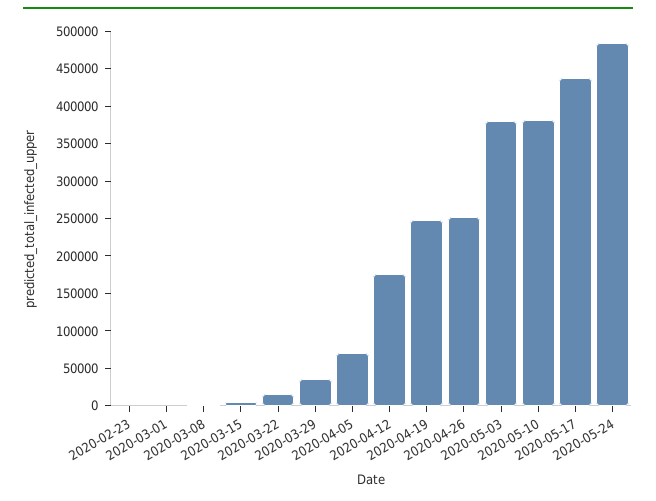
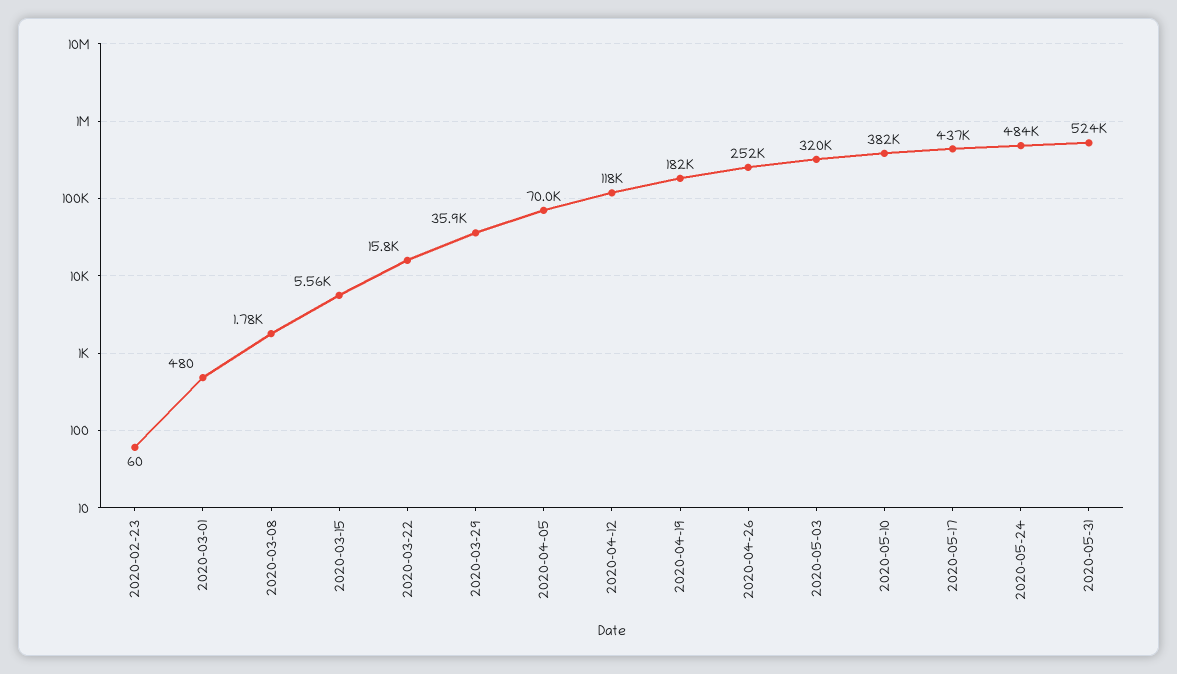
2020-04-12: 175000 -> 118000
2020-04-19: 250000 -> 182000
2020-05-03: 375000 -> 320000
2020-05-31: none -> 524000

